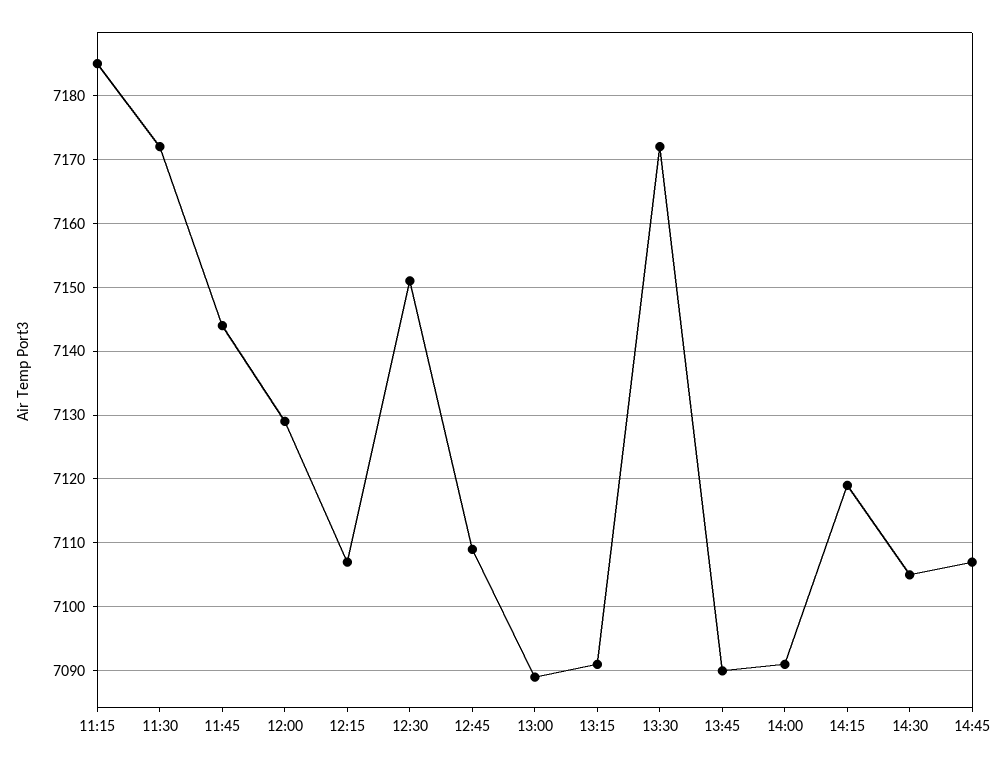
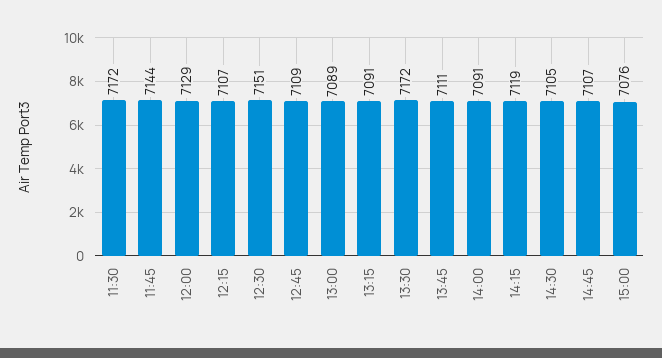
11:15: 7185 -> none
13:45: 7090 -> 7111
15:00: none -> 7076

